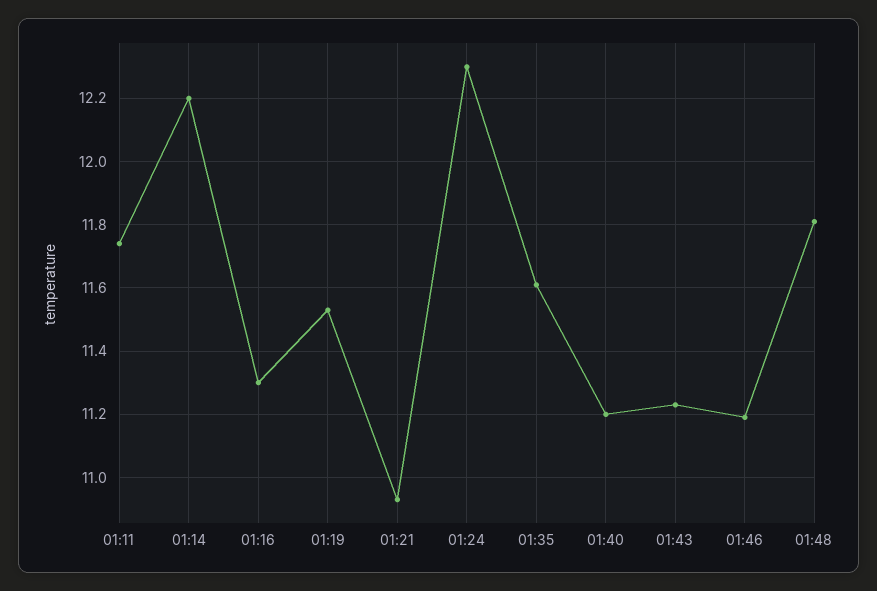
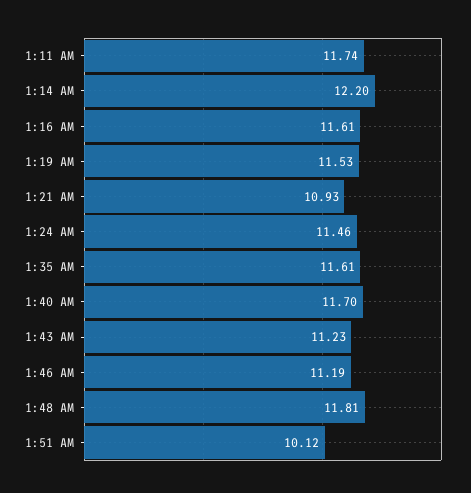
01:16: 11.3 -> 11.61
01:24: 12.3 -> 11.46
01:40: 11.2 -> 11.7
1:51 AM: none -> 10.12

